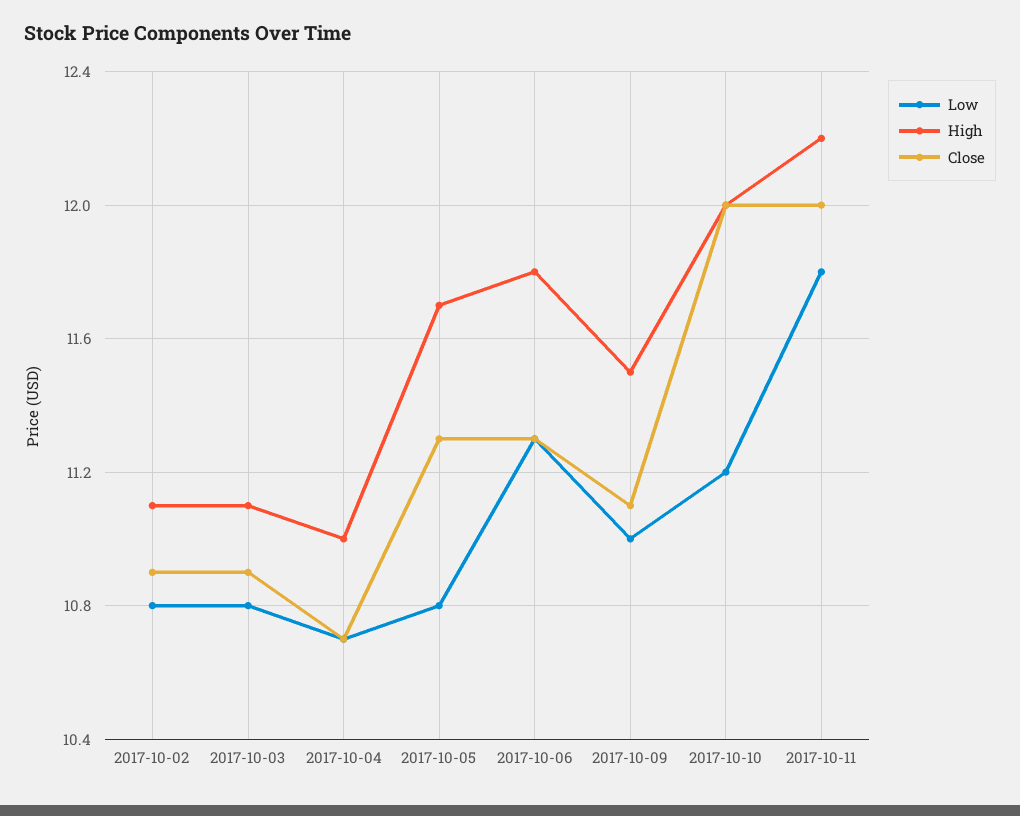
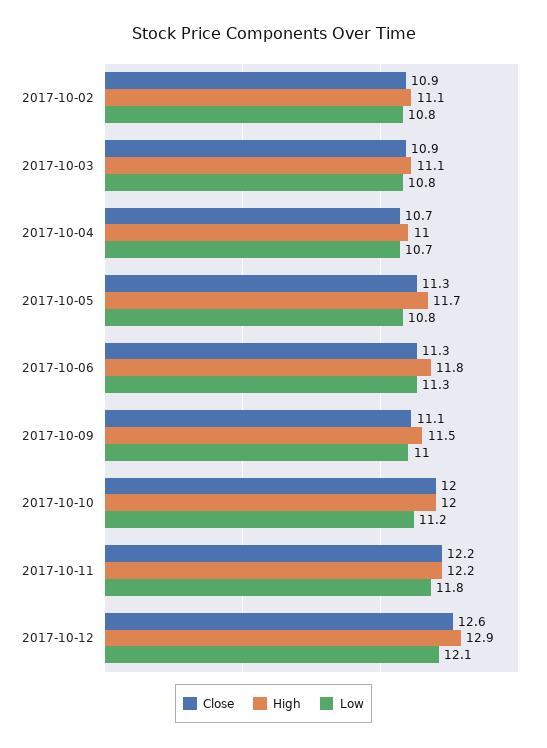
Close, 2017-10-11: 12 -> 12.2
Close, 2017-10-12: none -> 12.6
High, 2017-10-12: none -> 12.9
Low, 2017-10-12: none -> 12.1

